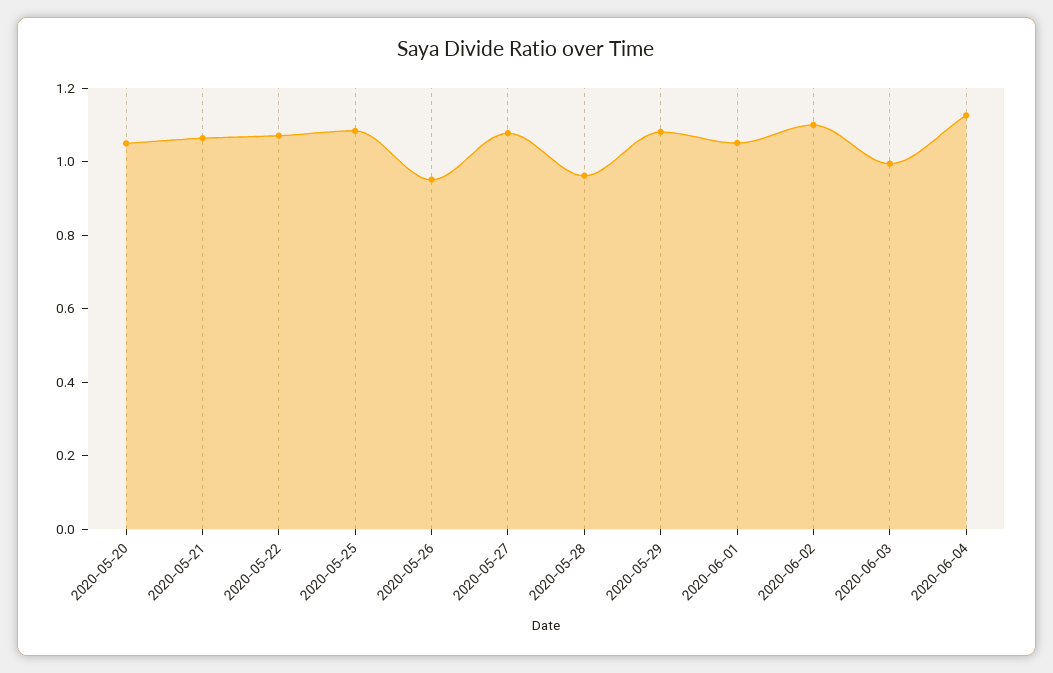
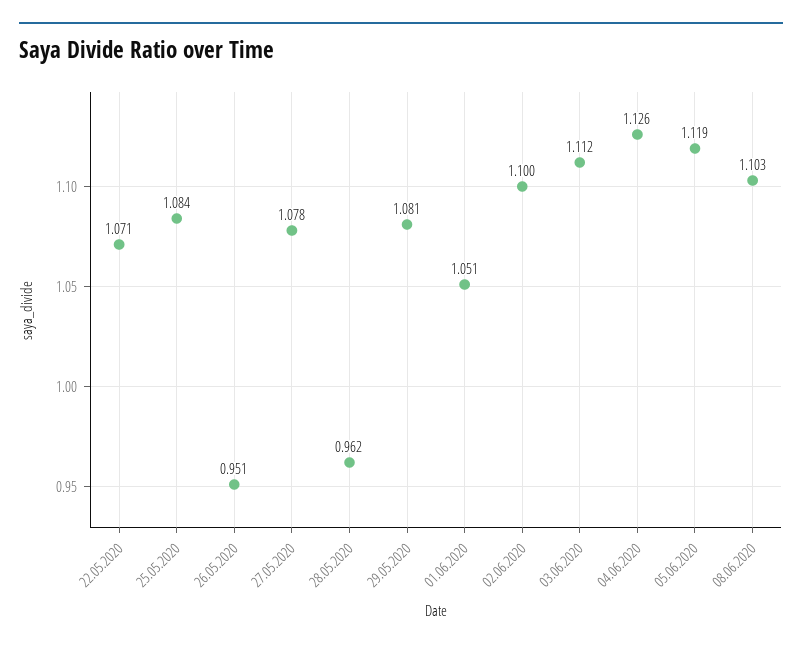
2020-05-20: 1.05 -> none
2020-05-21: 1.05 -> none
2020-06-03: 1 -> 1.112
05.06.2020: none -> 1.119
08.06.2020: none -> 1.103

